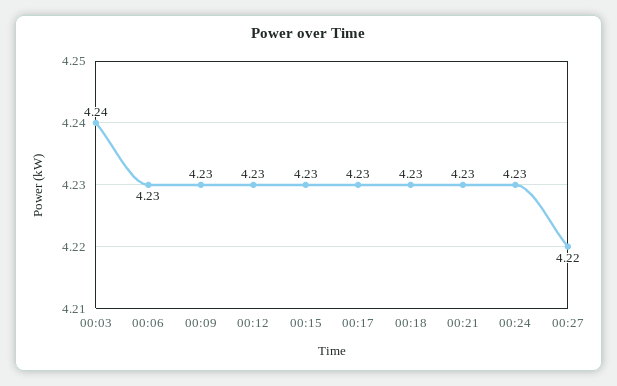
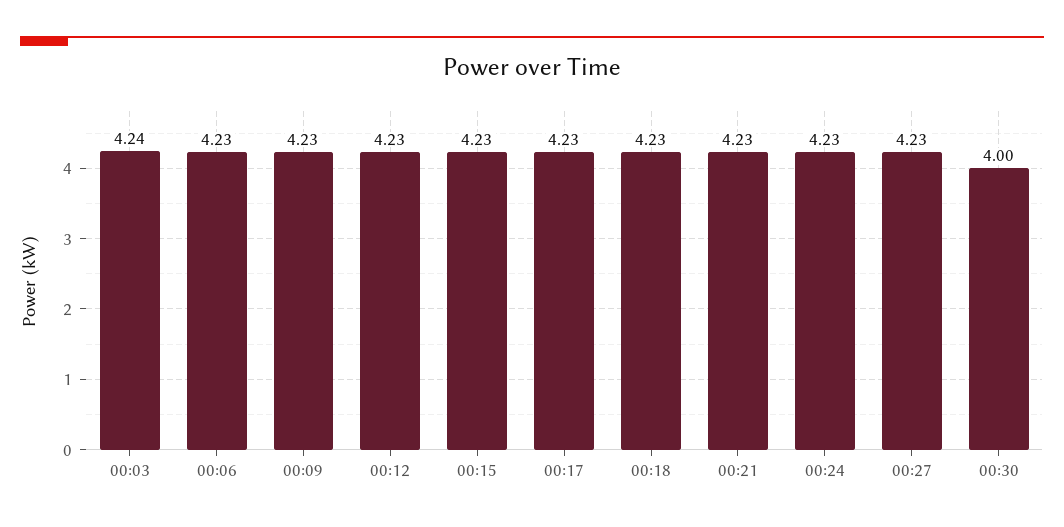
00:27: 4.22 -> 4.23
00:30: none -> 4

